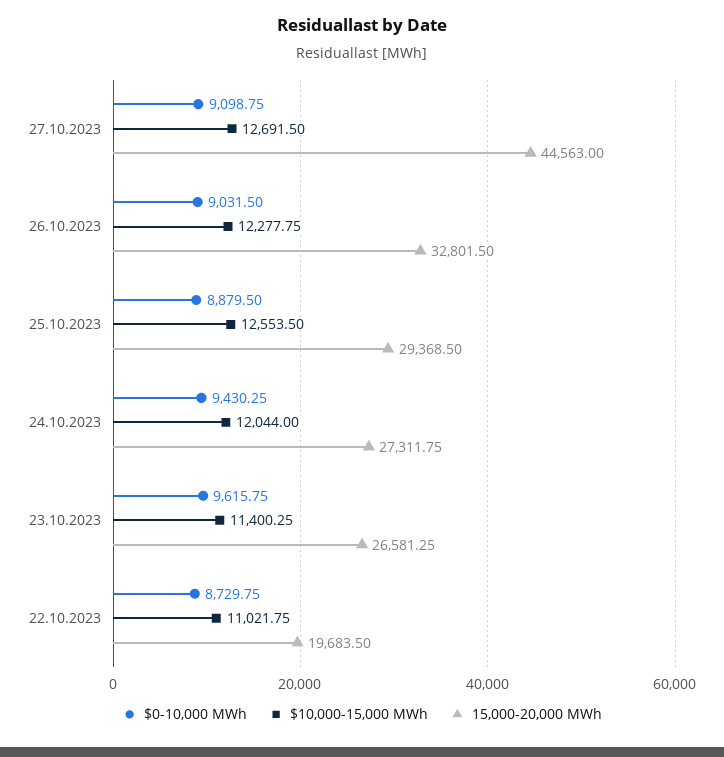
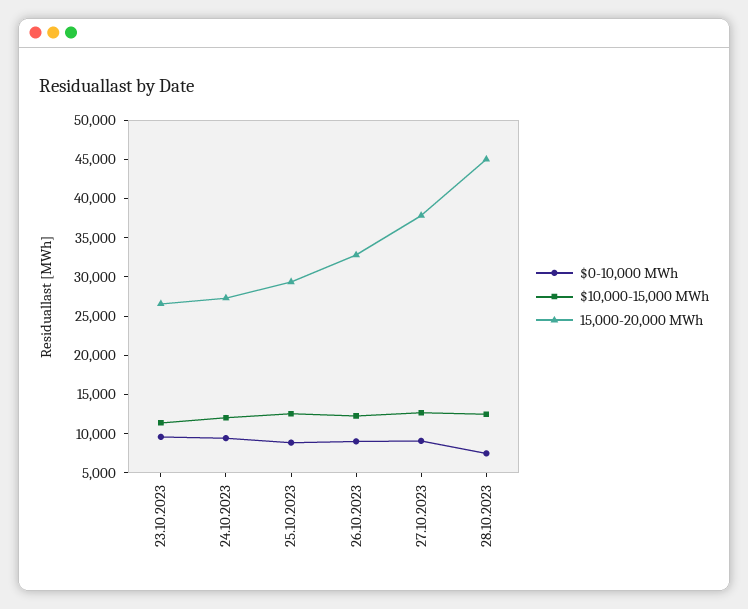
15,000-20,000 MWh, 27.10.2023: 44563 -> 37500
$0-10,000 MWh, 22.10.2023: 8729.75 -> none
$10,000-15,000 MWh, 22.10.2023: 11021.75 -> none
15,000-20,000 MWh, 22.10.2023: 19683.5 -> none
$0-10,000 MWh, 28.10.2023: none -> 7500
$10,000-15,000 MWh, 28.10.2023: none -> 12500
15,000-20,000 MWh, 28.10.2023: none -> 45000

